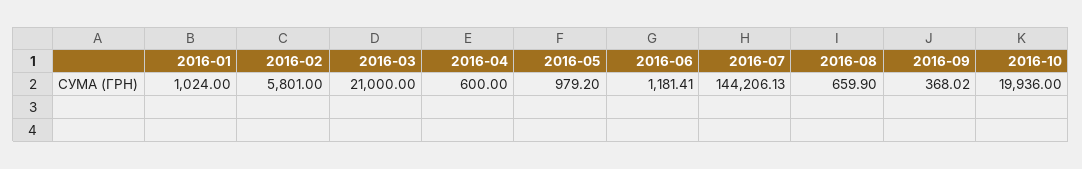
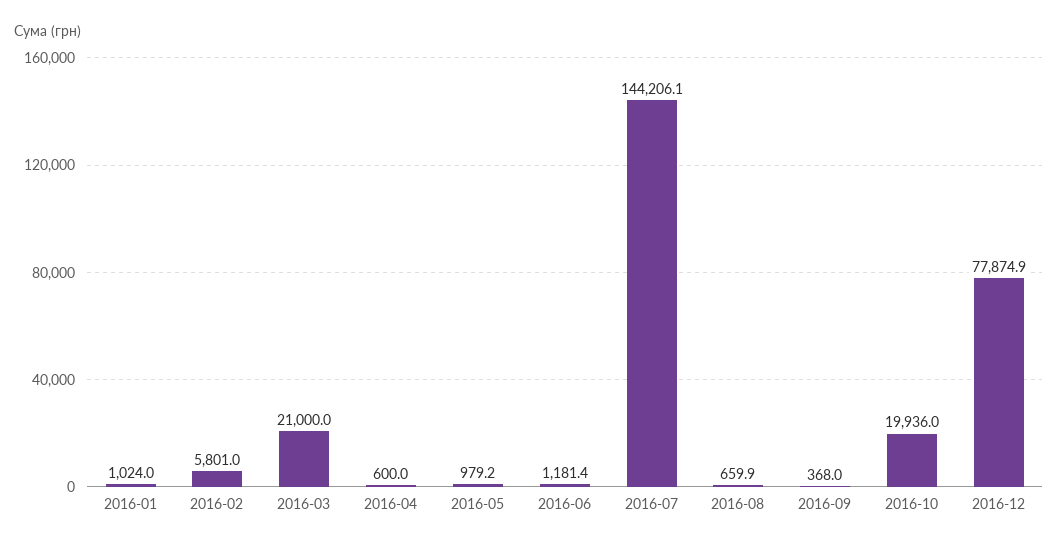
2016-12: none -> 77874.9

